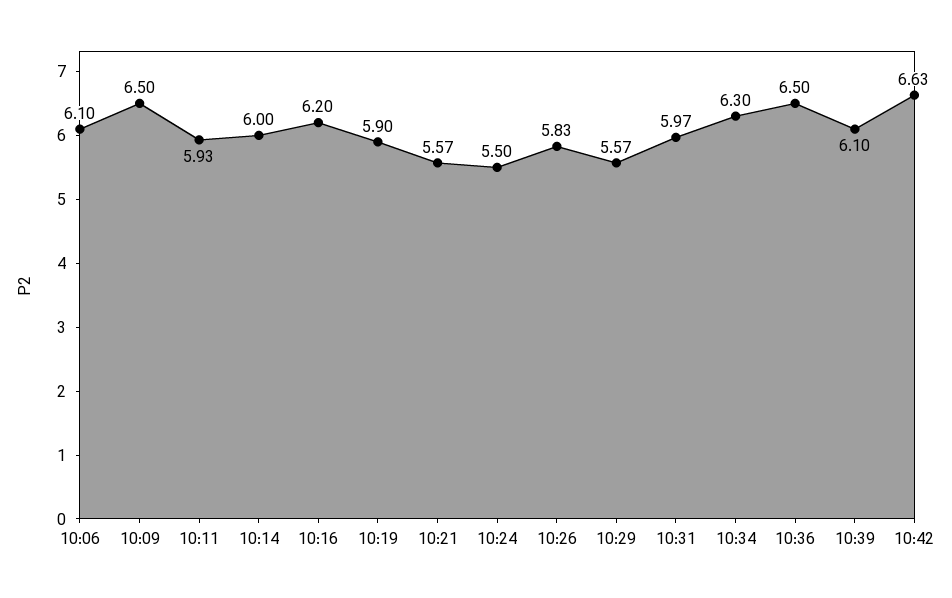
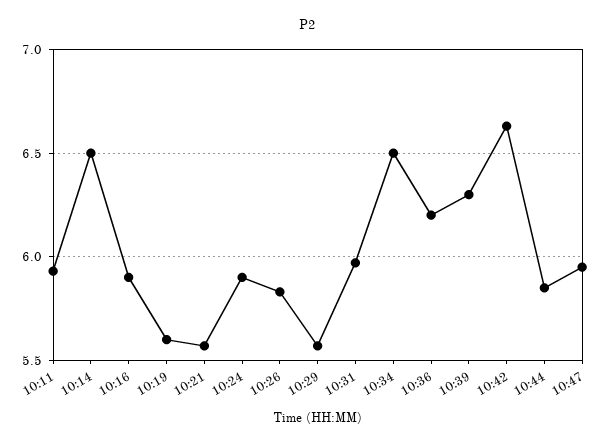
10:06: 6.1 -> none
10:09: 6.5 -> none
10:14: 6 -> 6.5
10:16: 6.2 -> 5.9
10:19: 5.9 -> 5.6
10:24: 5.5 -> 5.9
10:34: 6.3 -> 6.5
10:36: 6.5 -> 6.2
10:39: 6.1 -> 6.3
10:44: none -> 5.85
10:47: none -> 5.95

